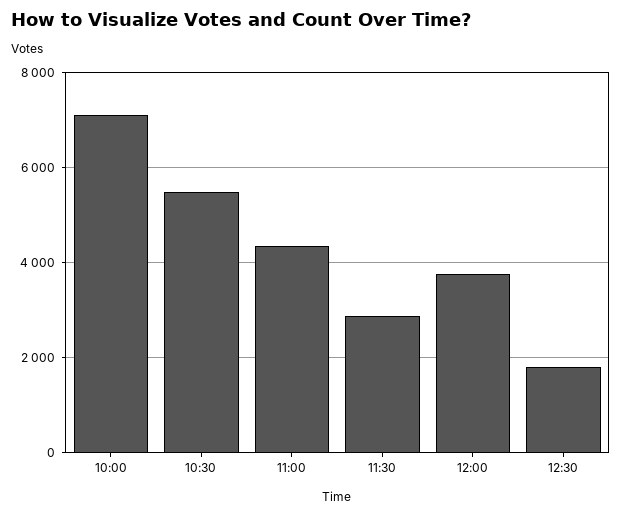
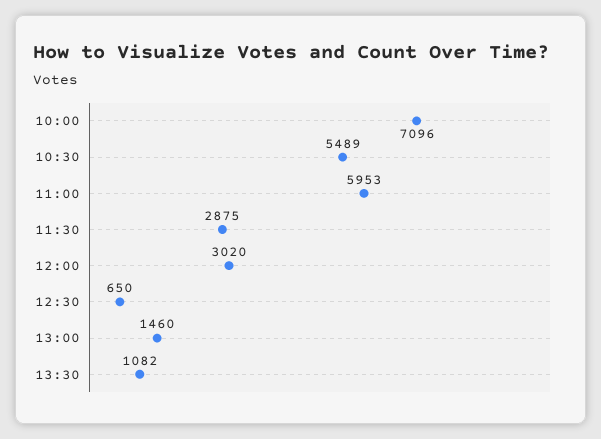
11:00: 4400 -> 5953
12:00: 3800 -> 3020
12:30: 1800 -> 650
13:00: none -> 1460
13:30: none -> 1082

